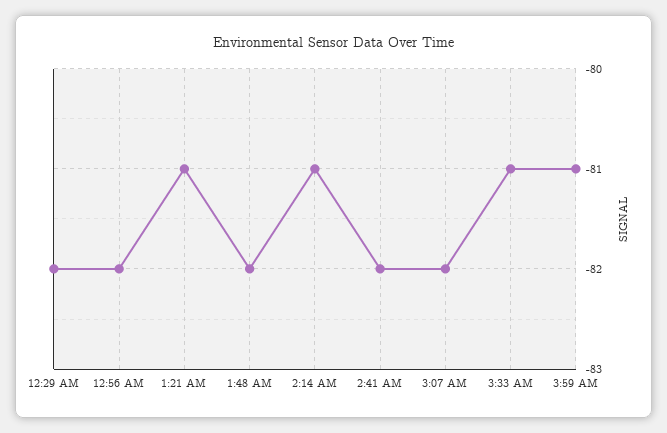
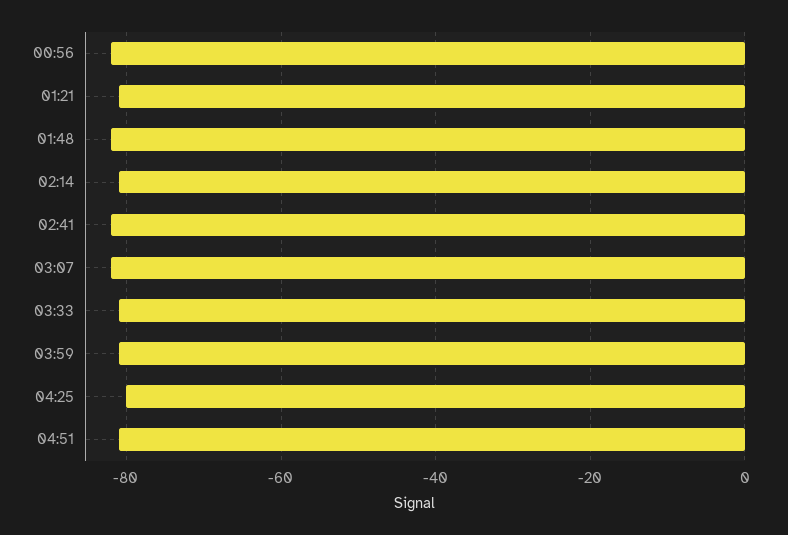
12:29 AM: -82 -> none
04:25: none -> -80
04:51: none -> -80

